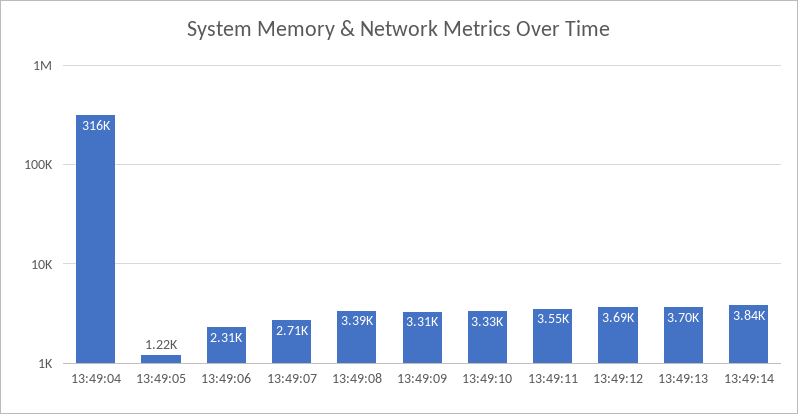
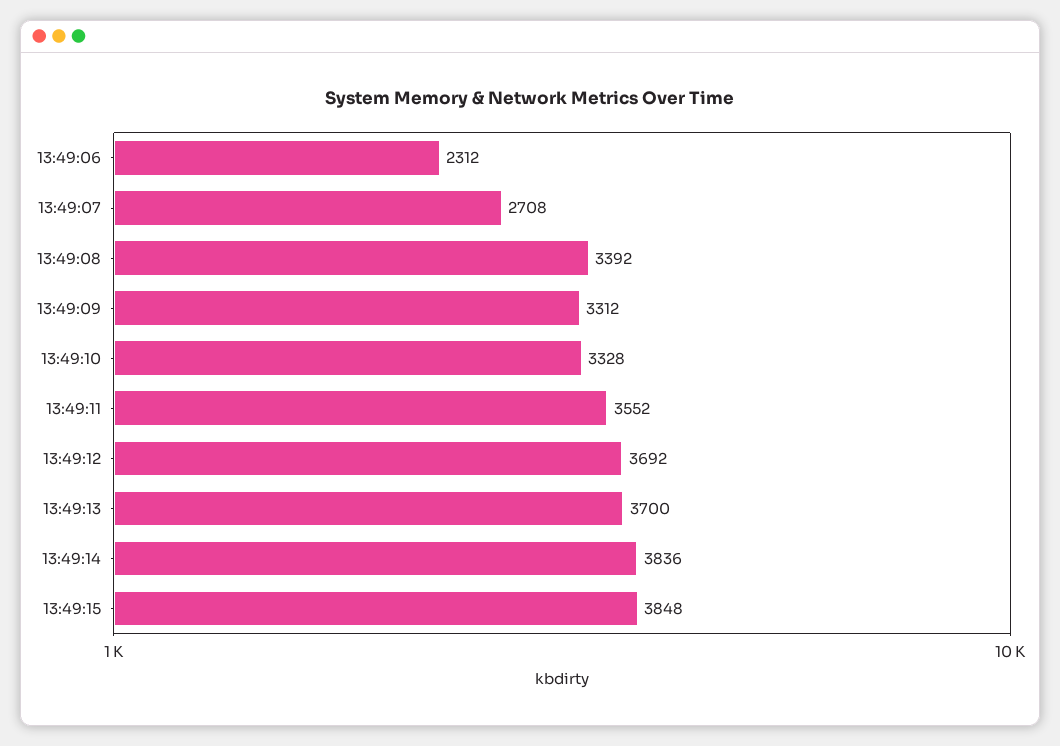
13:49:04: 316000 -> none
13:49:05: 1220 -> none
13:49:15: none -> 3848

